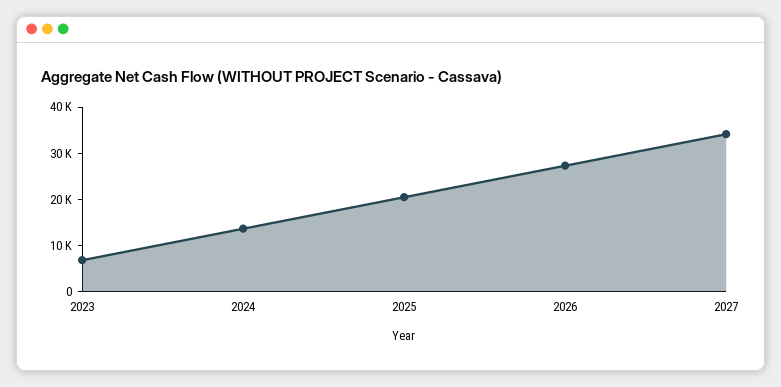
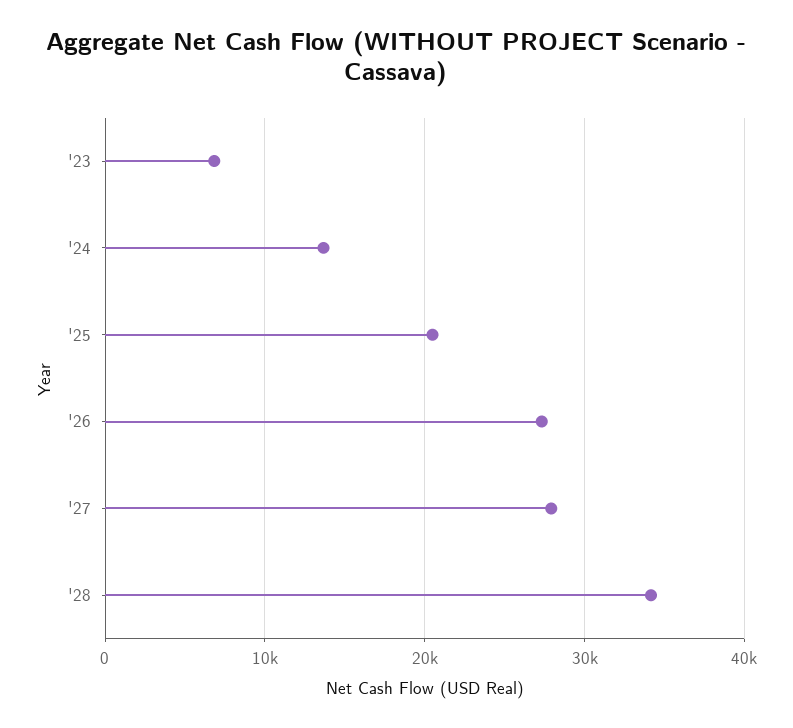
2027: 34000 -> 28000
'28: none -> 34000

